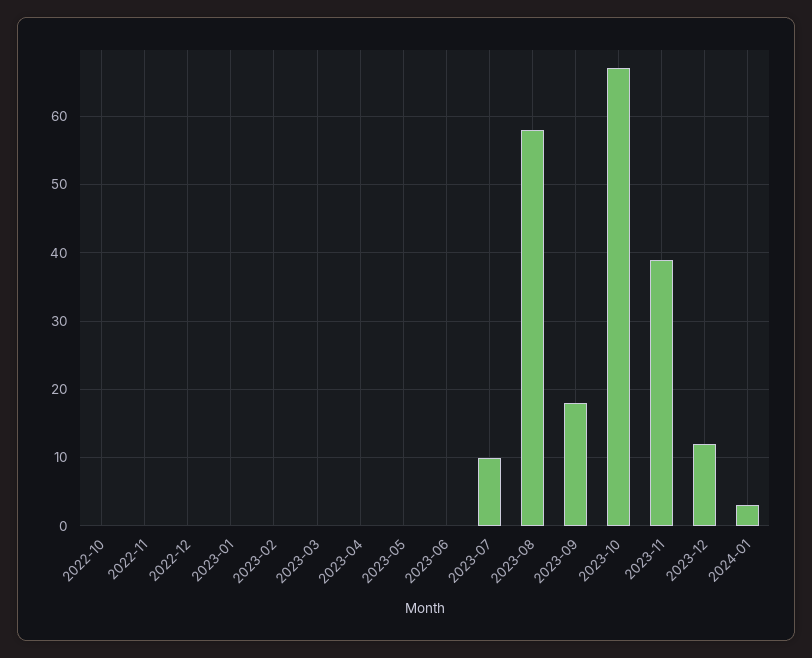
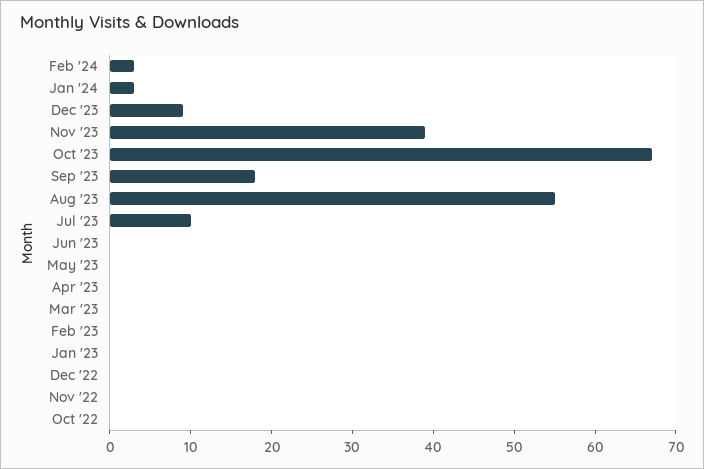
2023-08: 58 -> 55
2023-12: 12 -> 9
Feb '24: none -> 3

